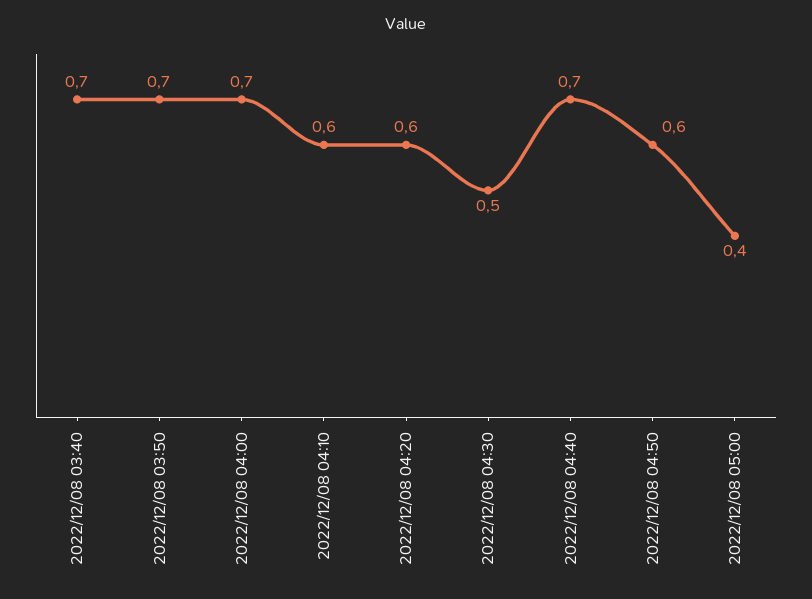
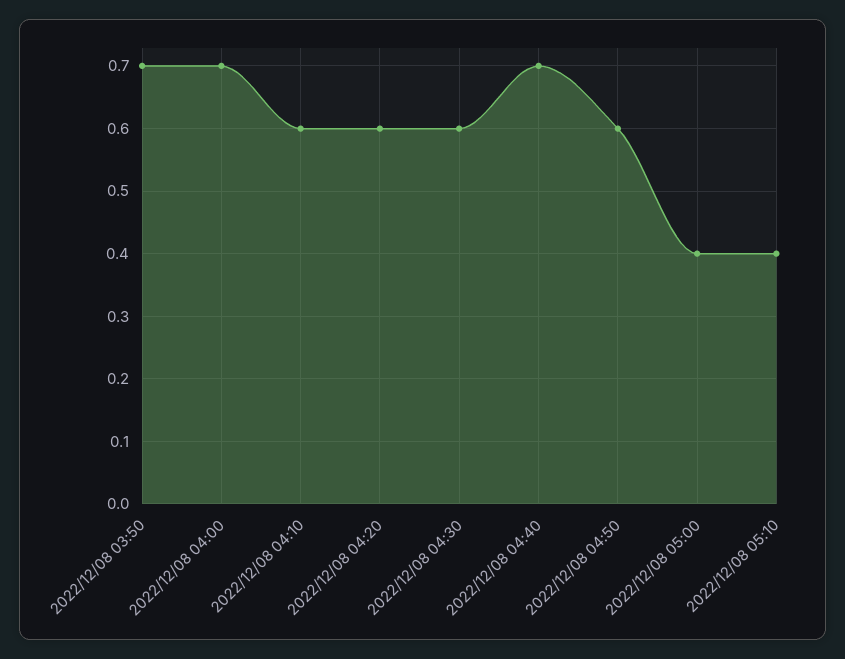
2022/12/08 03:40: 0.7 -> none
2022/12/08 04:30: 0.5 -> 0.6
2022/12/08 05:10: none -> 0.4

